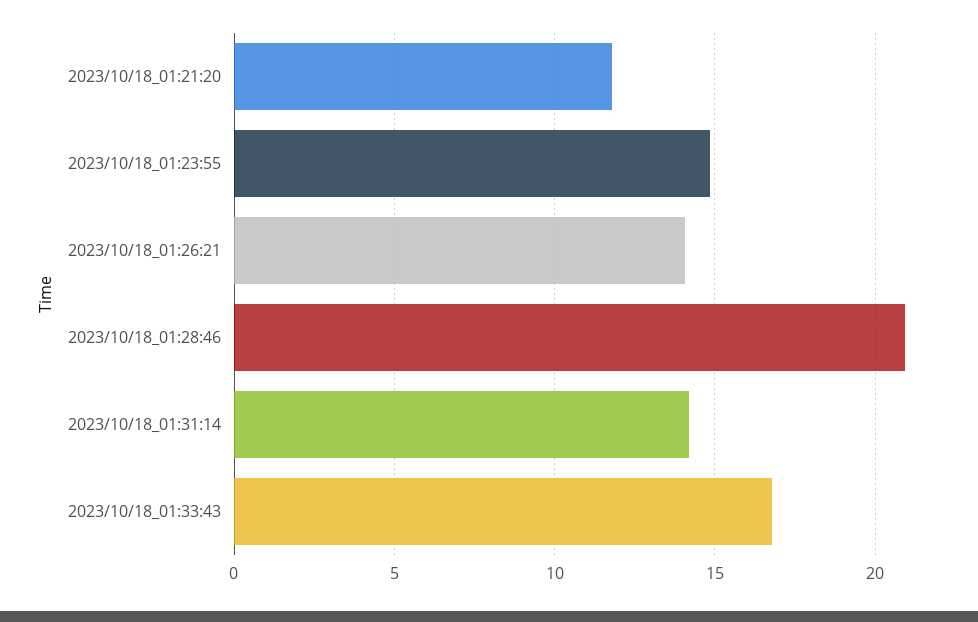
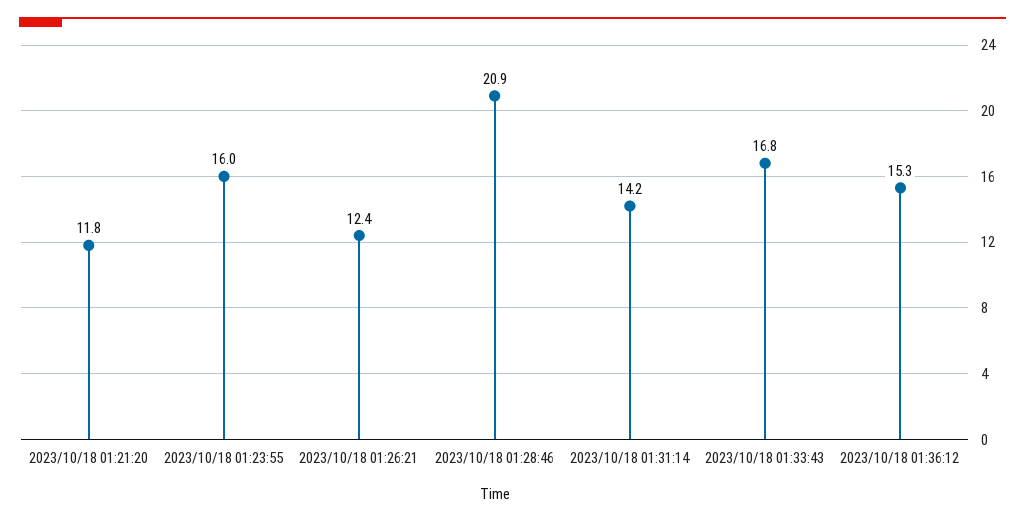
2023/10/18_01:23:55: 15 -> 16
2023/10/18_01:26:21: 14 -> 12.4
2023/10/18 01:36:12: none -> 15.3

